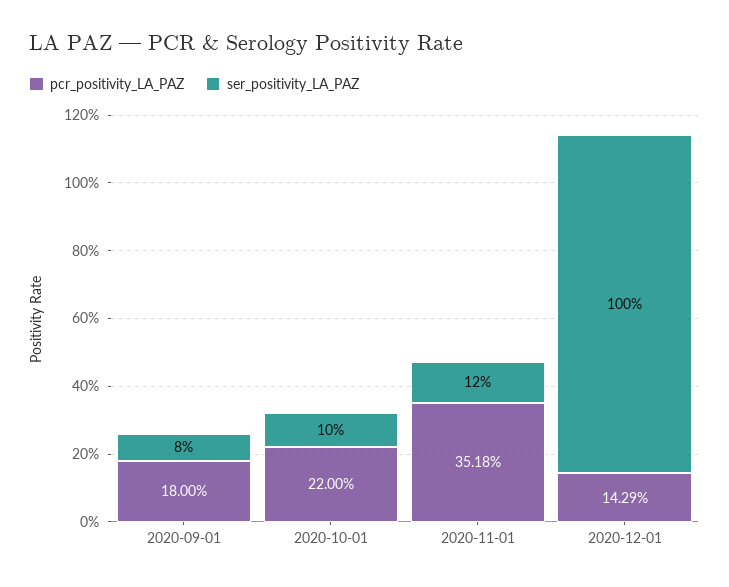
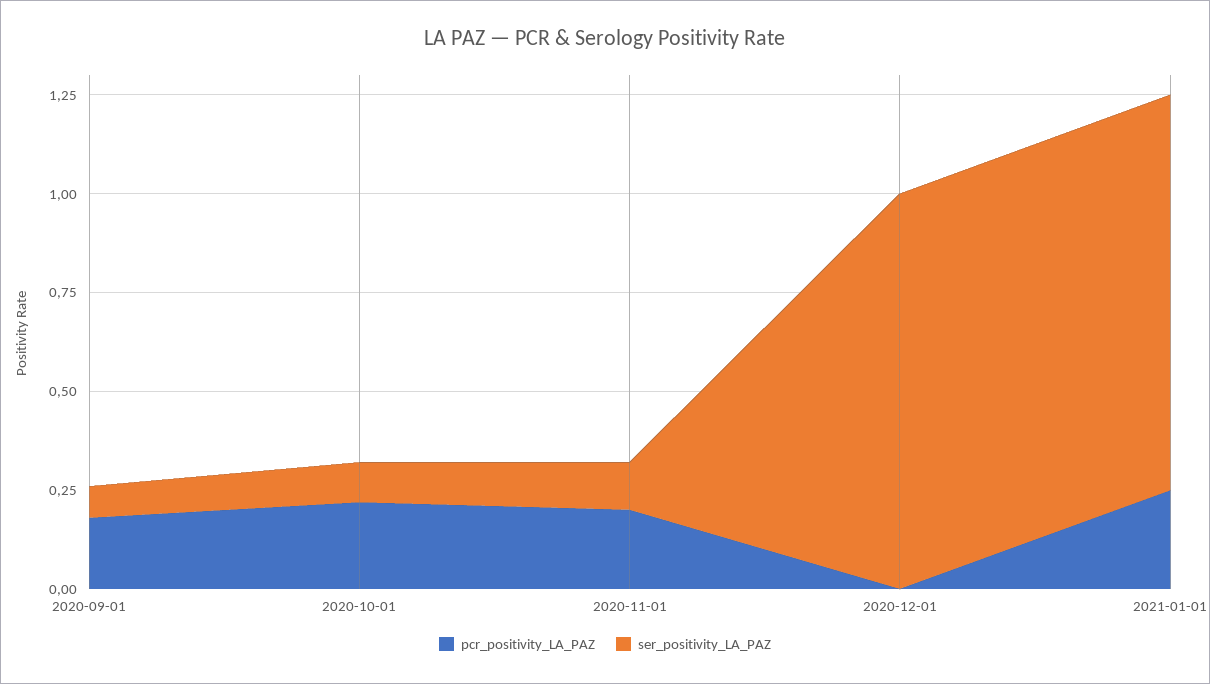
pcr_positivity_LA_PAZ, 2020-11-01: 0.3518 -> 0.2
pcr_positivity_LA_PAZ, 2020-12-01: 0.1429 -> 0
pcr_positivity_LA_PAZ, 2021-01-01: none -> 0.25
ser_positivity_LA_PAZ, 2021-01-01: none -> 1

